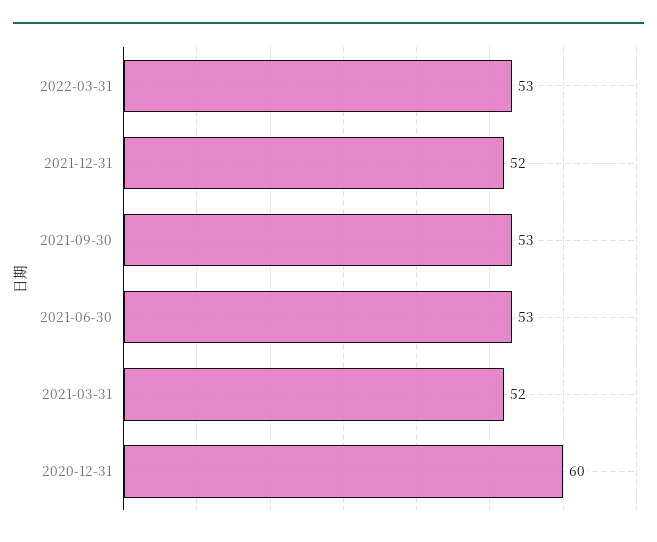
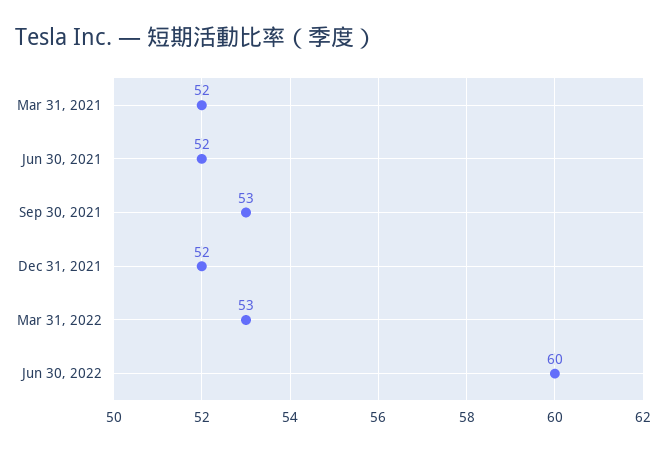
2021-06-30: 53 -> 52
2020-12-31: 60 -> none
Jun 30, 2022: none -> 60

